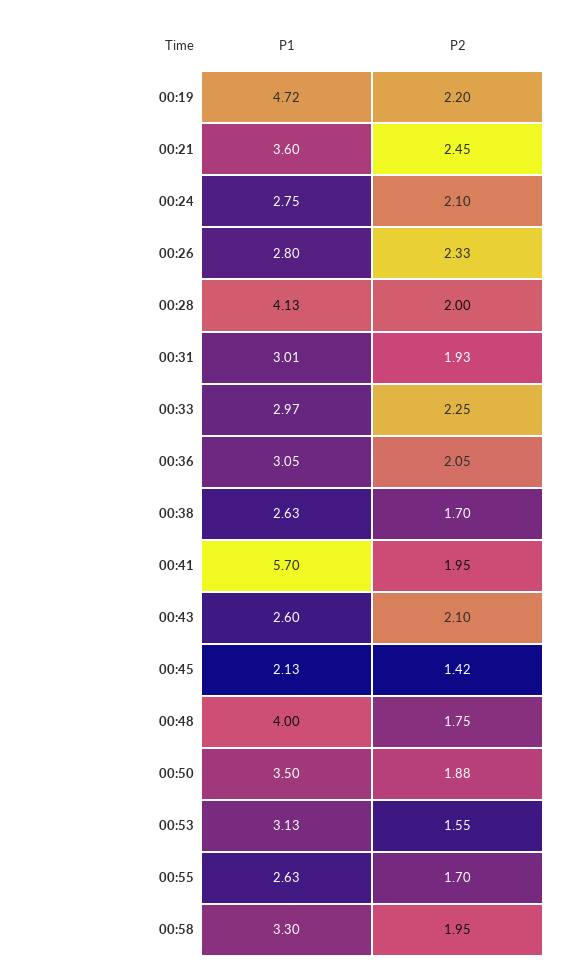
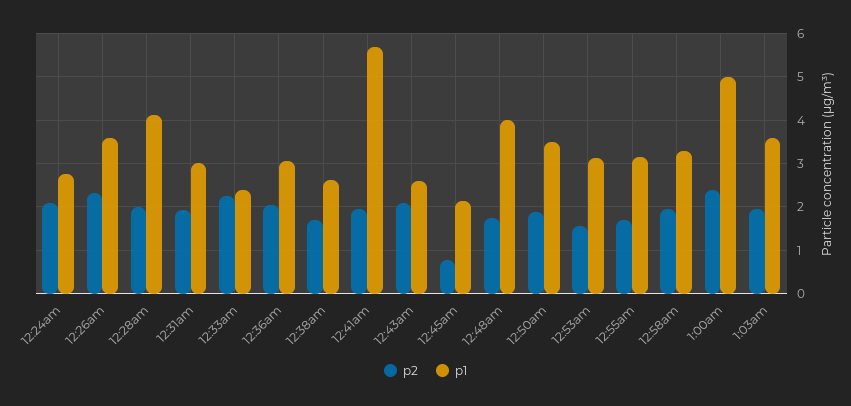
P1, 00:19: 4.72 -> none
P2, 00:19: 2.2 -> none
P1, 00:21: 3.6 -> none
P2, 00:21: 2.45 -> none
P1, 00:26: 2.8 -> 3.6
P1, 00:33: 2.97 -> 2.4
P2, 00:45: 1.42 -> 0.8
P1, 00:55: 2.63 -> 3.2
P2, 1:00am: none -> 2.4
P1, 1:00am: none -> 5
P2, 1:03am: none -> 2
P1, 1:03am: none -> 3.6

